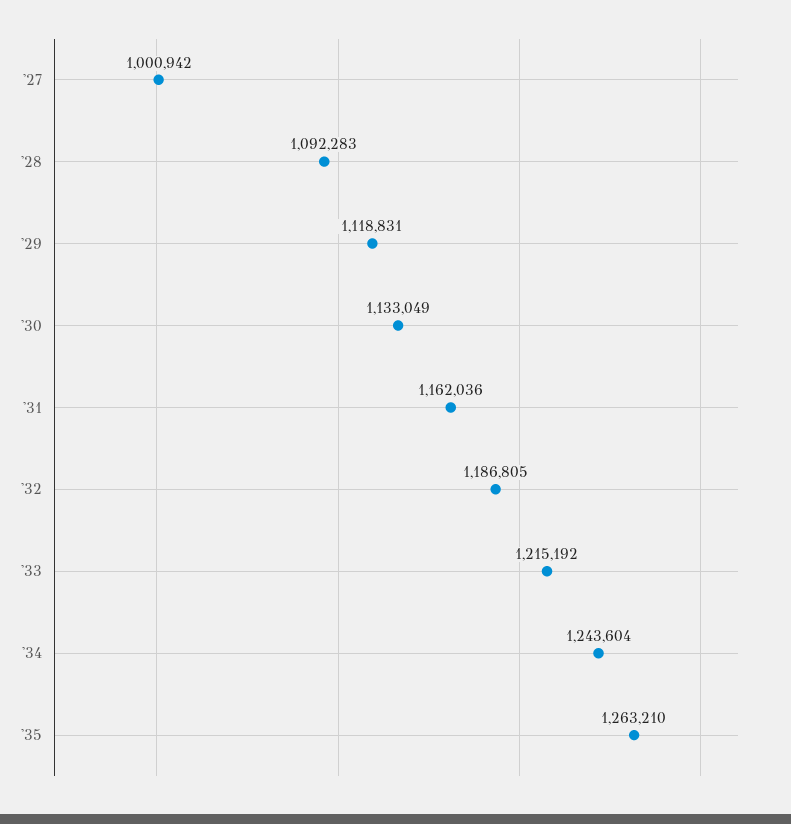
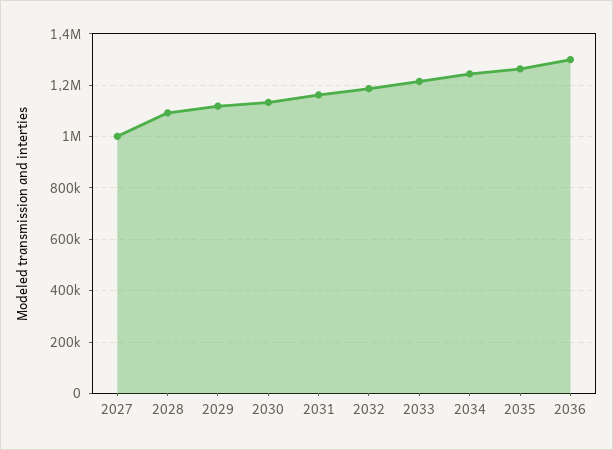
2036: none -> 1300000

